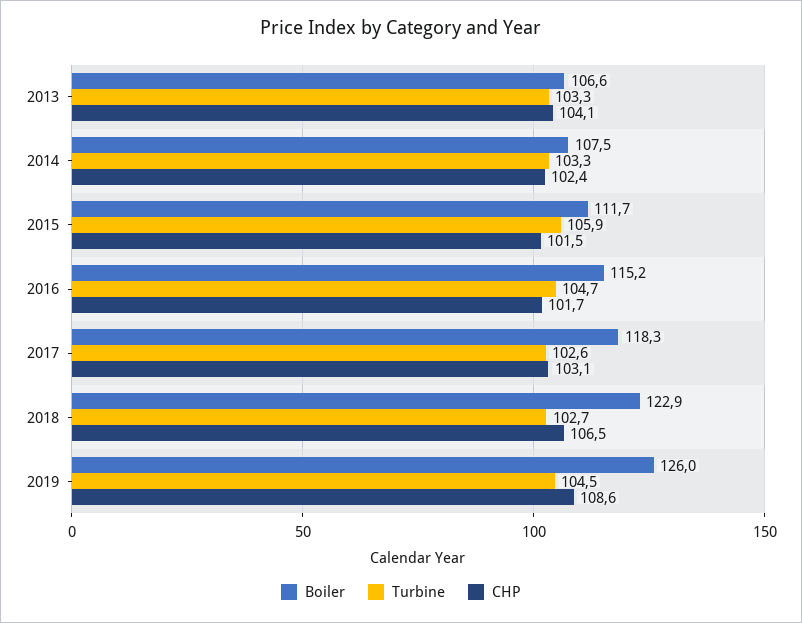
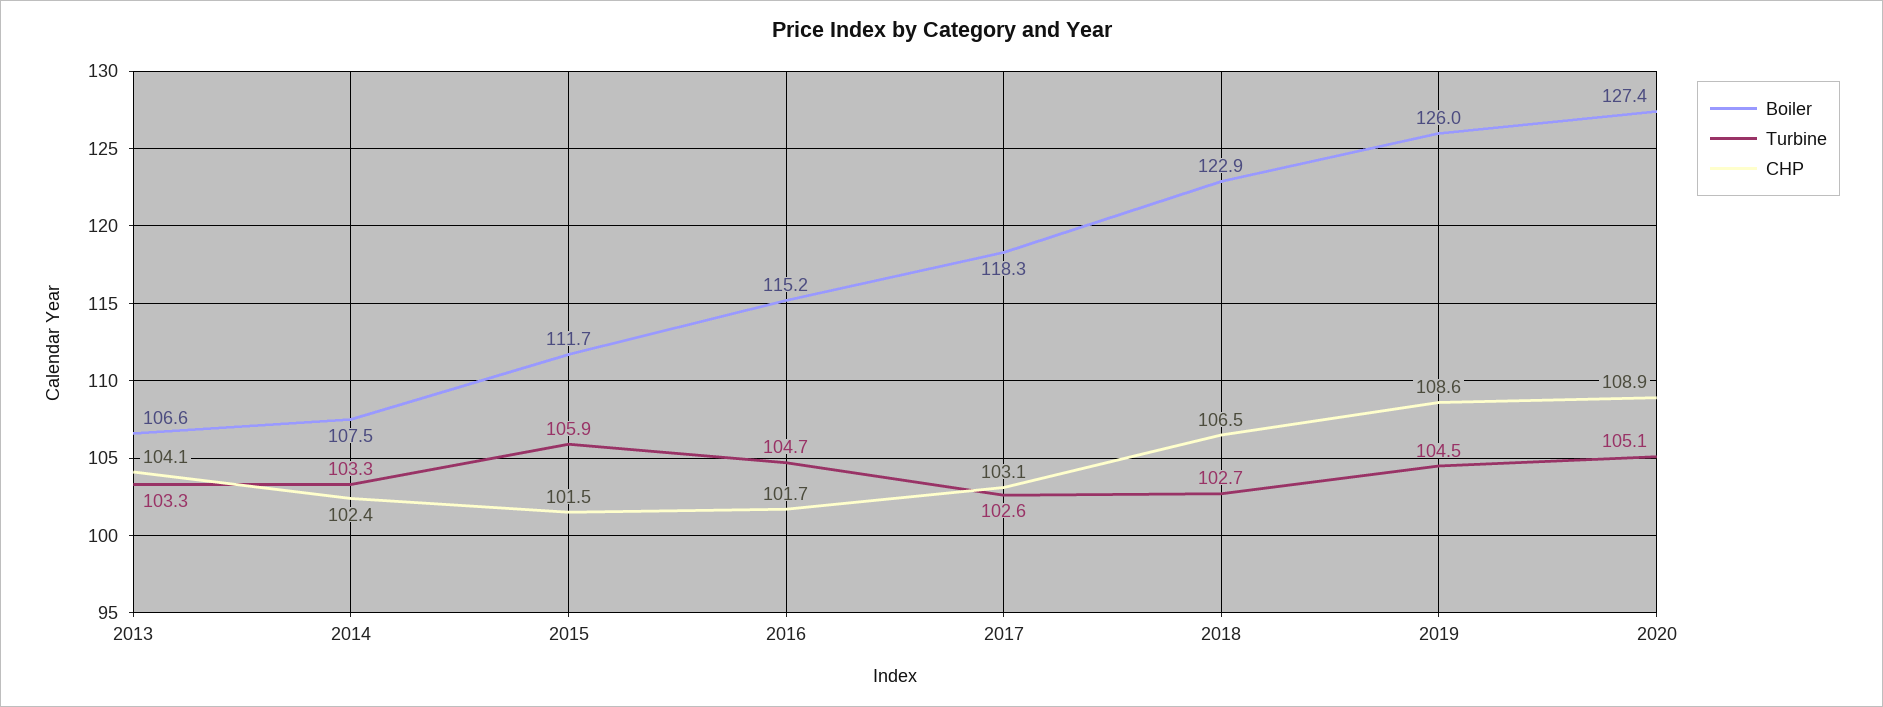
Boiler, 2020: none -> 127.4
Turbine, 2020: none -> 105.1
CHP, 2020: none -> 108.9

